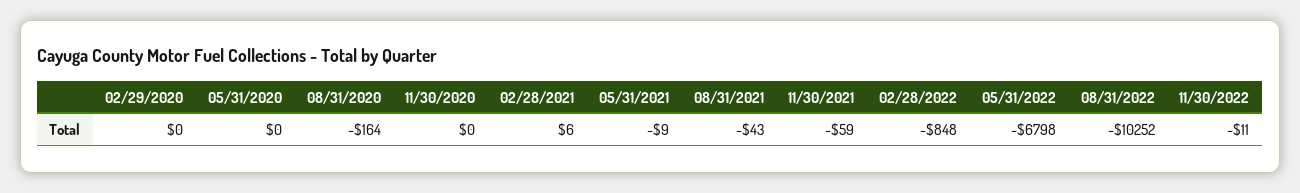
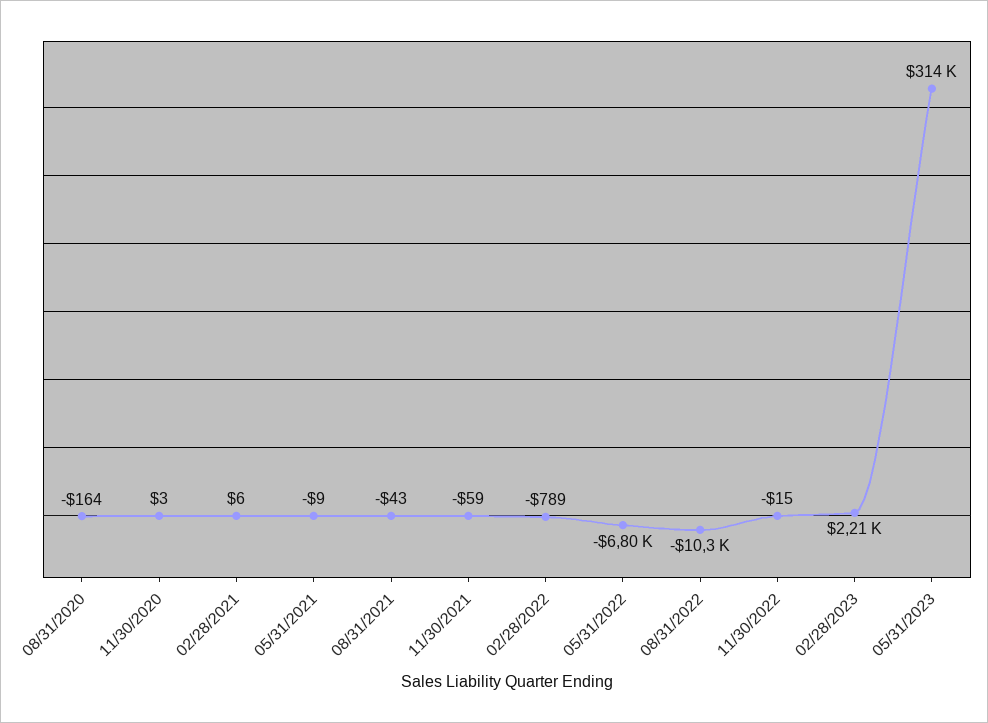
02/29/2020: 0 -> none
05/31/2020: 0 -> none
11/30/2020: 0 -> 3
02/28/2022: -848 -> -789
11/30/2022: -11 -> -15
02/28/2023: none -> 2210
05/31/2023: none -> 314000

